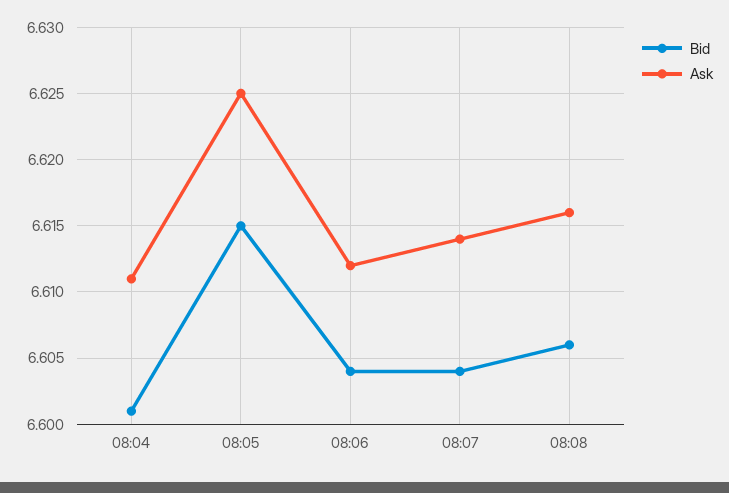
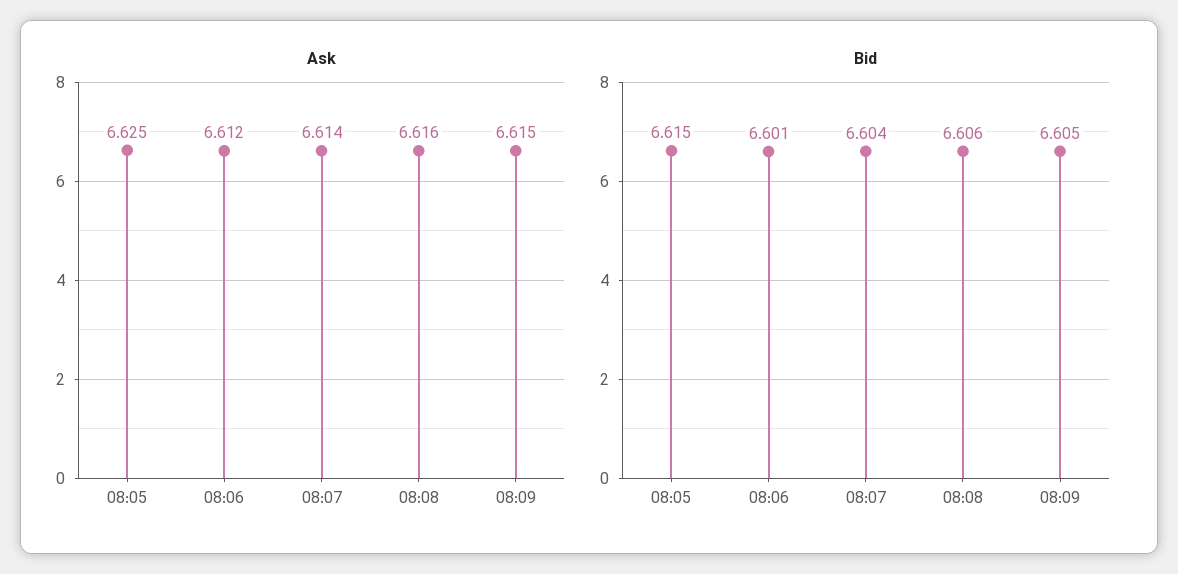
Bid, 08:04: 6.601 -> none
Ask, 08:04: 6.611 -> none
Bid, 08:06: 6.604 -> 6.601
Ask, 08:09: none -> 6.615
Bid, 08:09: none -> 6.605

